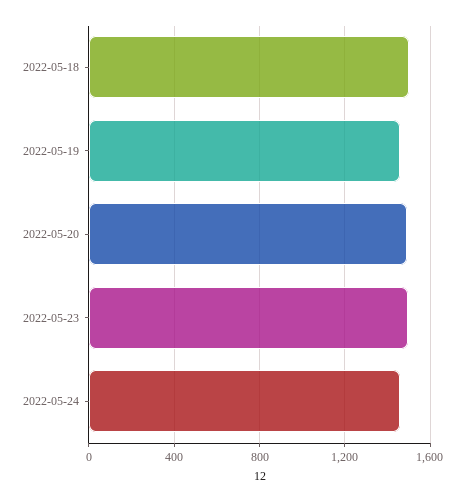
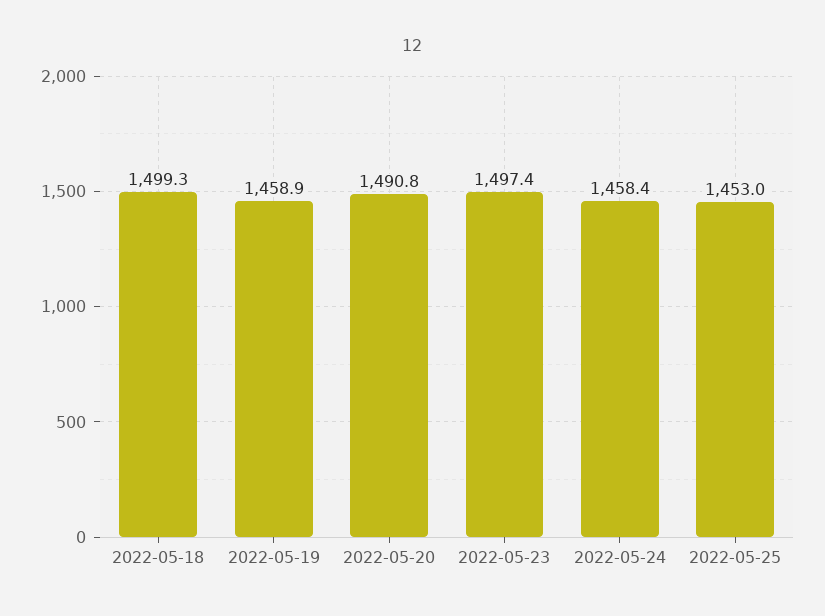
2022-05-25: none -> 1453

